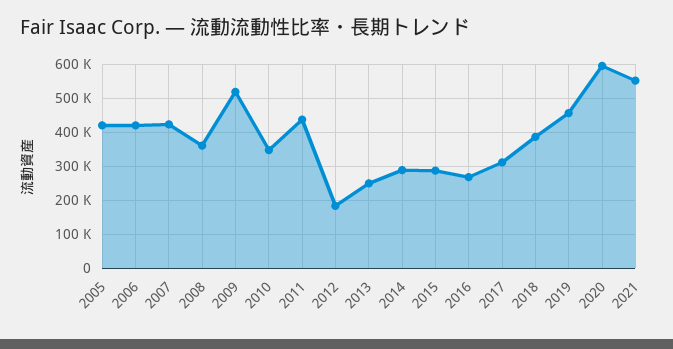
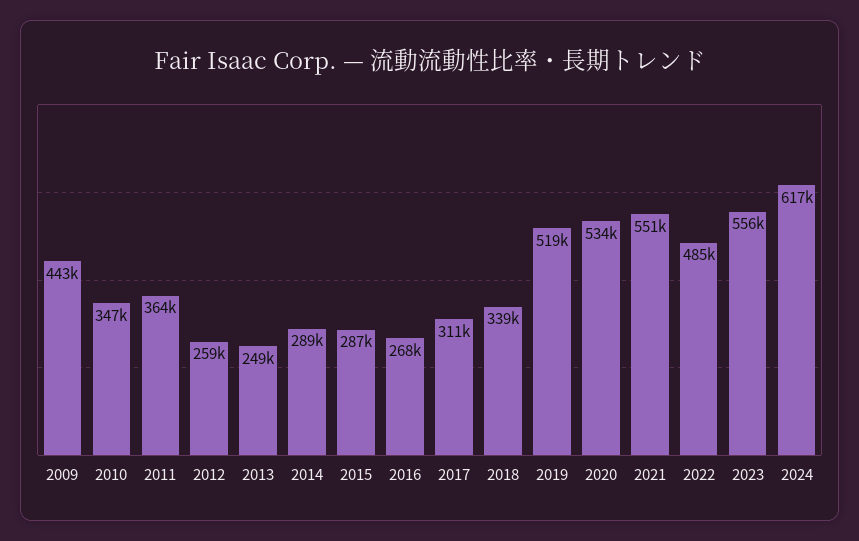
2005: 420000 -> none
2006: 420000 -> none
2007: 420000 -> none
2008: 360000 -> none
2009: 520000 -> 443000
2011: 440000 -> 364000
2012: 180000 -> 259000
2018: 380000 -> 339000
2019: 460000 -> 519000
2020: 600000 -> 534000
2022: none -> 485000
2023: none -> 556000
2024: none -> 617000

